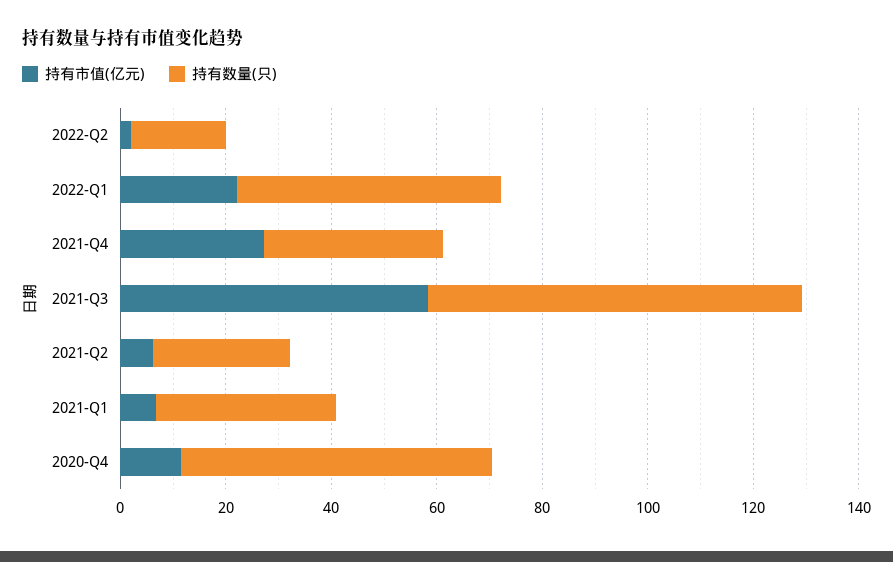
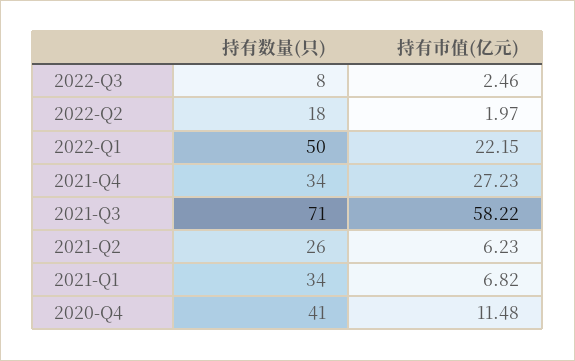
持有数量(只), 2020-Q4: 60 -> 41
持有数量(只), 2022-Q3: none -> 8
持有市值(亿元), 2022-Q3: none -> 2.46

